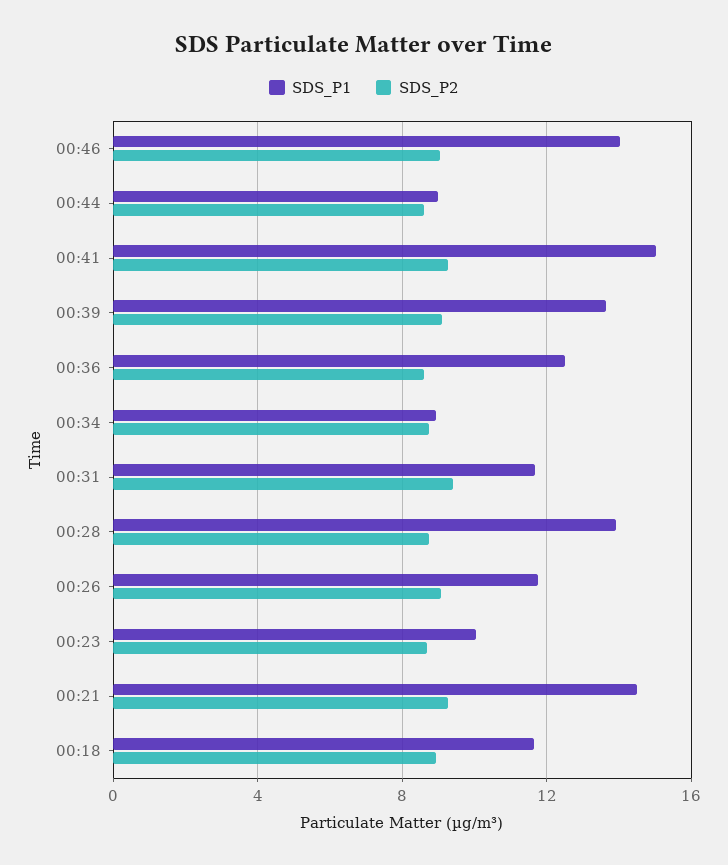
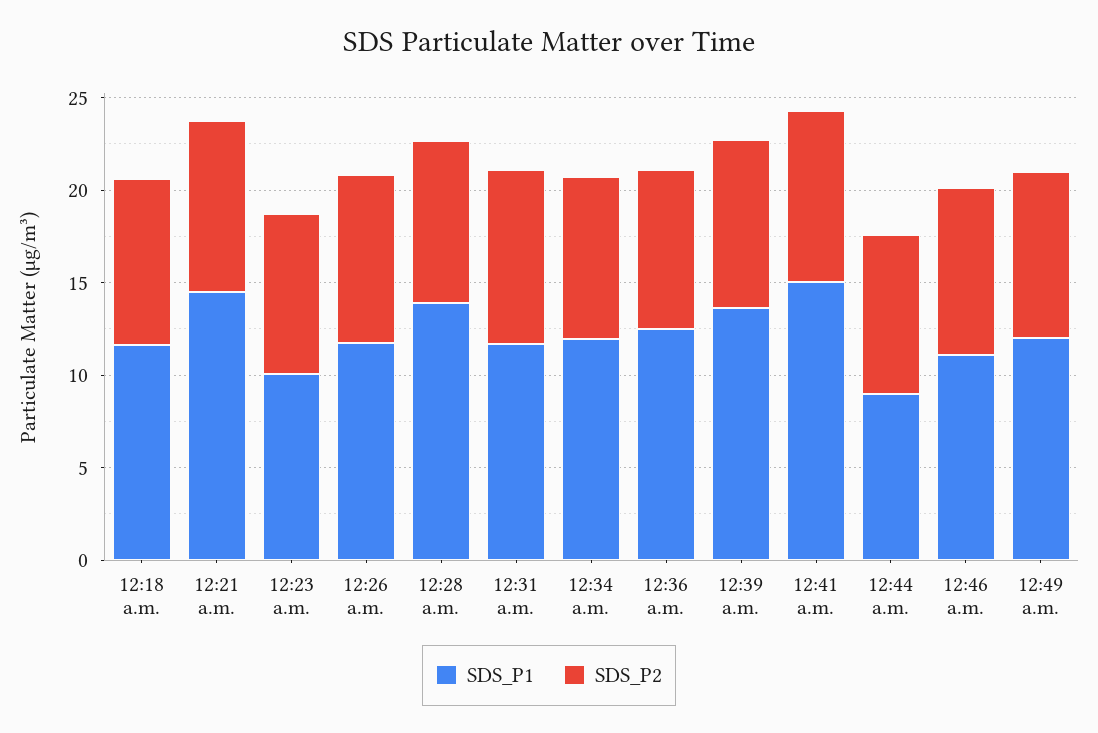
SDS_P1, 00:46: 14 -> 11
SDS_P1, 00:34: 9 -> 12
SDS_P1, 12:49 a.m.: none -> 12
SDS_P2, 12:49 a.m.: none -> 9

